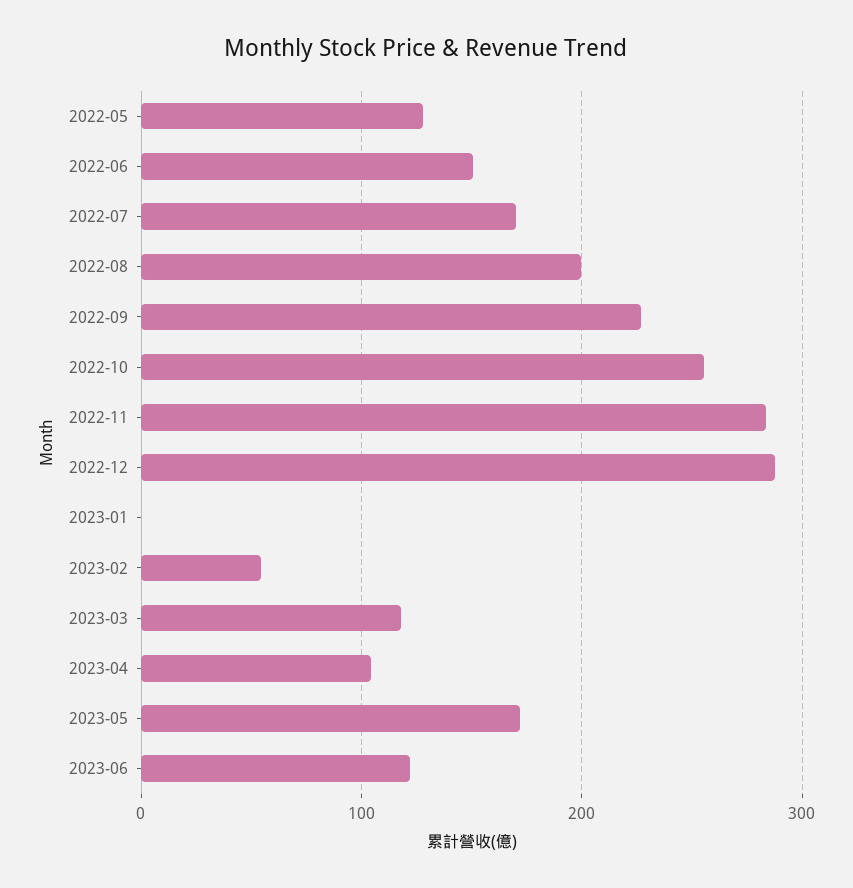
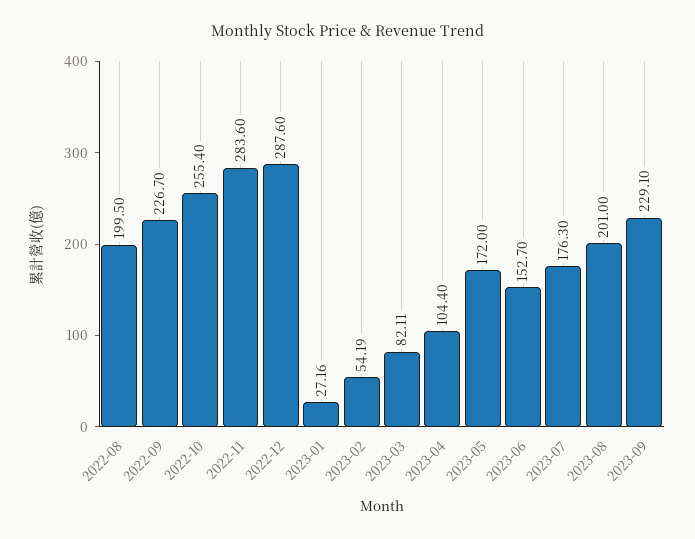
2022-05: 130 -> none
2022-06: 150 -> none
2022-07: 170 -> none
2023-01: 0 -> 27.16
2023-03: 120 -> 82.11
2023-06: 120 -> 152.7
2023-07: none -> 176.3
2023-08: none -> 201
2023-09: none -> 229.1

